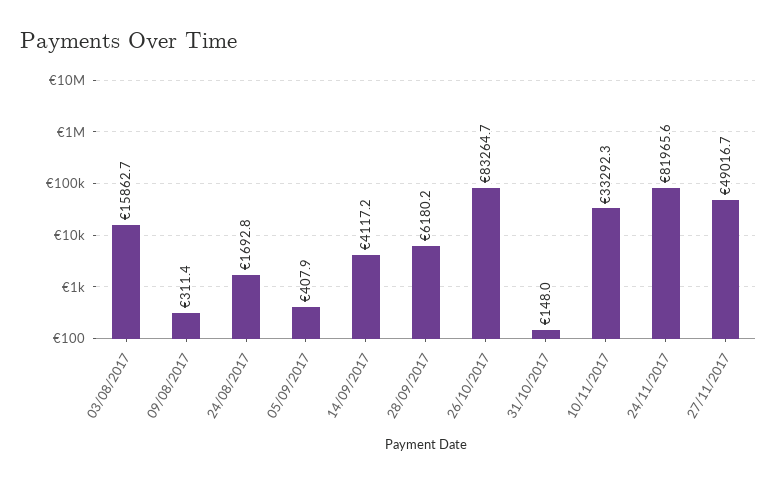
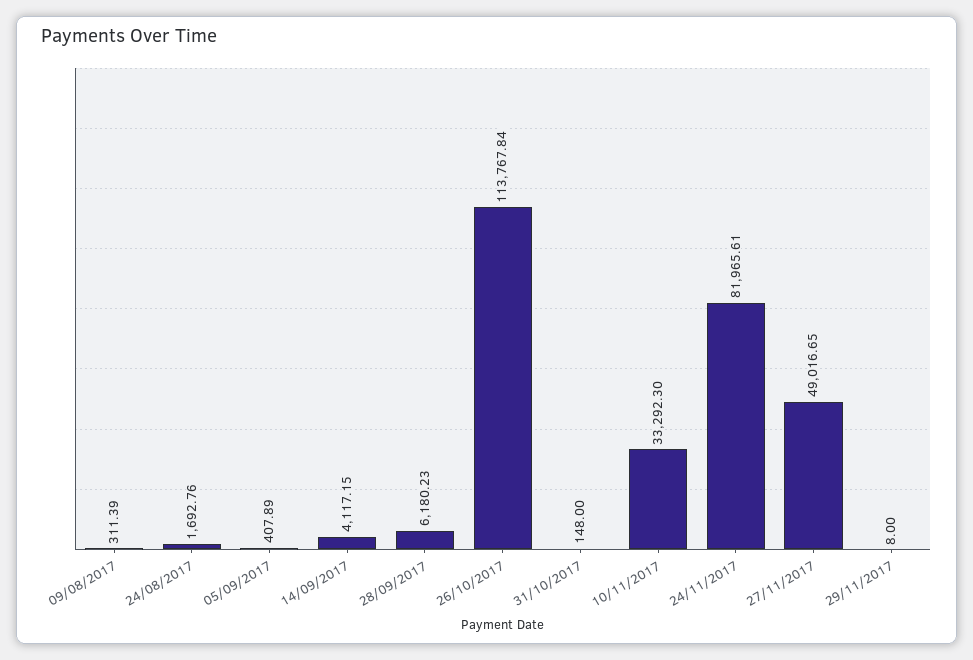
03/08/2017: 15862.7 -> none
26/10/2017: 83264.7 -> 113767.84
29/11/2017: none -> 8

